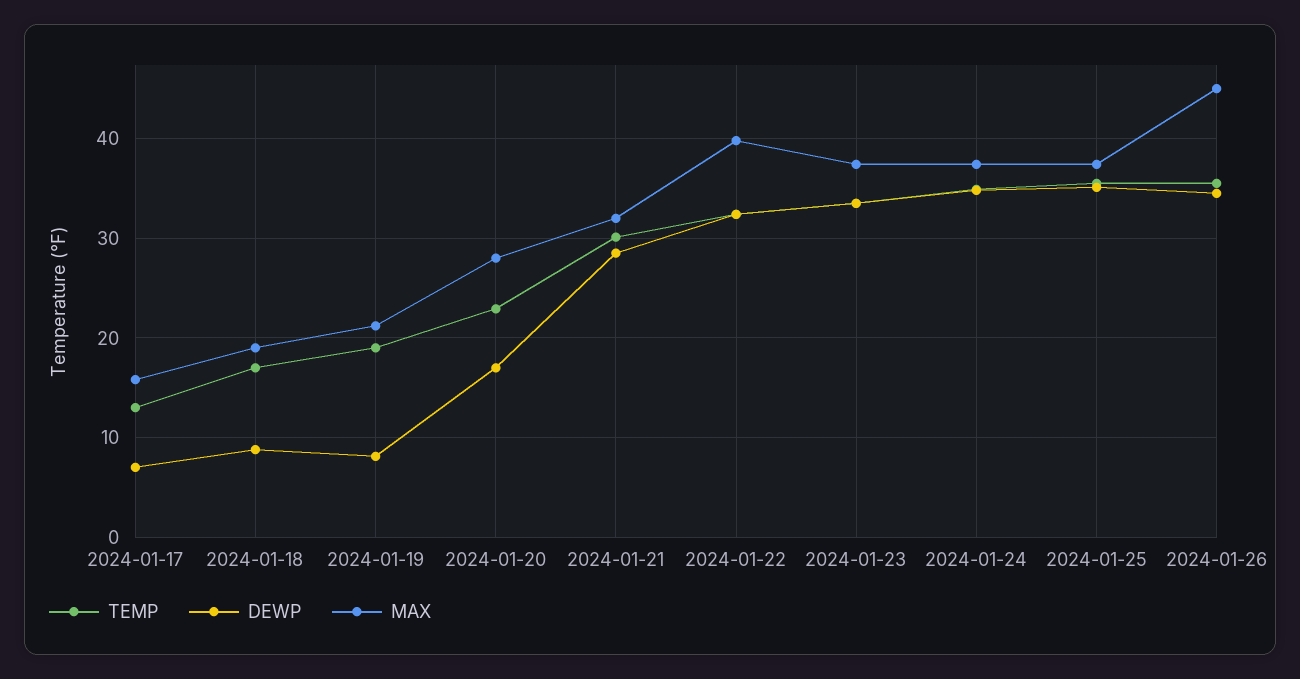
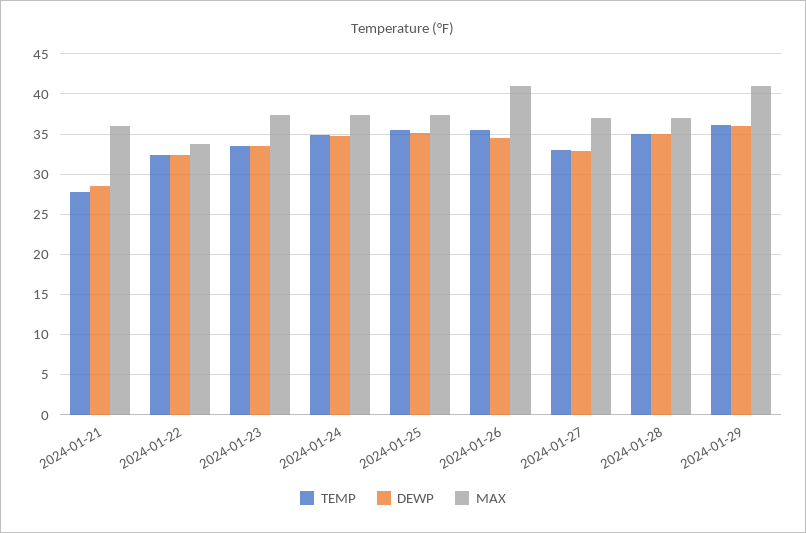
TEMP, 2024-01-17: 13 -> none
DEWP, 2024-01-17: 7 -> none
MAX, 2024-01-17: 16 -> none
TEMP, 2024-01-18: 17 -> none
DEWP, 2024-01-18: 9 -> none
MAX, 2024-01-18: 19 -> none
TEMP, 2024-01-19: 19 -> none
DEWP, 2024-01-19: 8 -> none
MAX, 2024-01-19: 21 -> none
TEMP, 2024-01-20: 23 -> none
DEWP, 2024-01-20: 17 -> none
MAX, 2024-01-20: 28 -> none
TEMP, 2024-01-21: 30 -> 28
MAX, 2024-01-21: 32 -> 36
MAX, 2024-01-22: 40 -> 34
MAX, 2024-01-26: 45 -> 41
TEMP, 2024-01-27: none -> 33
DEWP, 2024-01-27: none -> 33
MAX, 2024-01-27: none -> 37
TEMP, 2024-01-28: none -> 35
DEWP, 2024-01-28: none -> 35
MAX, 2024-01-28: none -> 37
TEMP, 2024-01-29: none -> 36
DEWP, 2024-01-29: none -> 36
MAX, 2024-01-29: none -> 41

